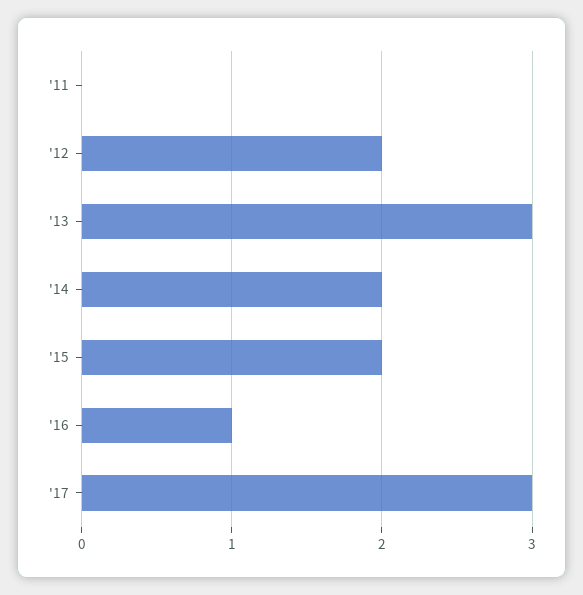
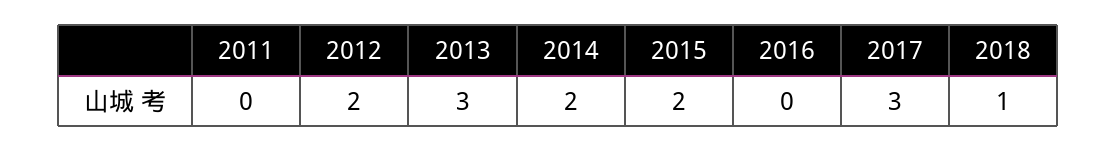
'16: 1 -> 0
2018: none -> 1

